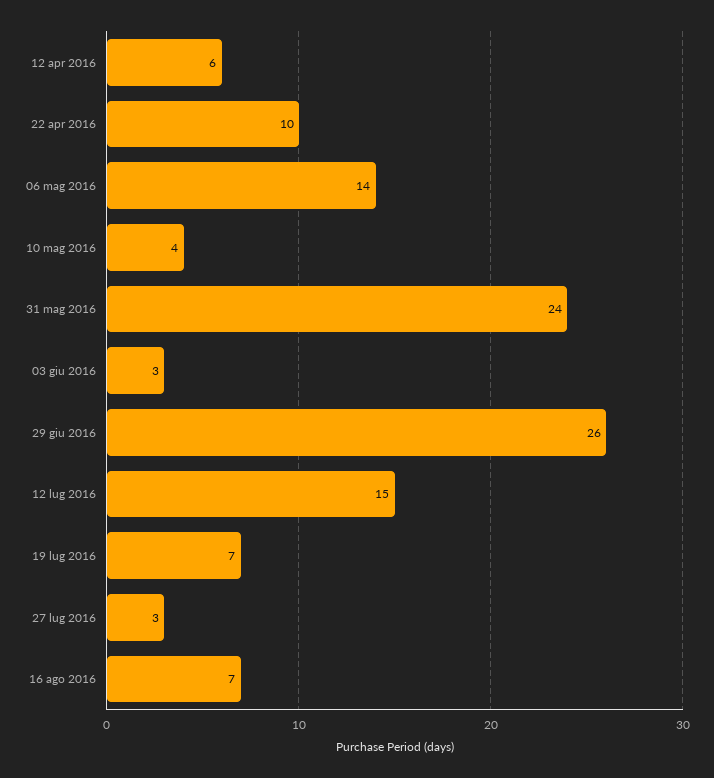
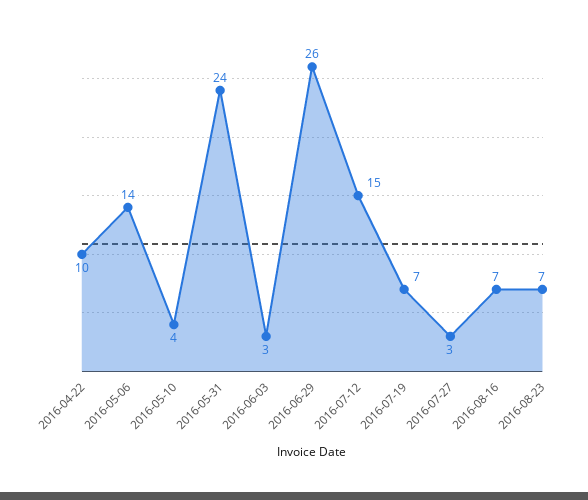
12 apr 2016: 6 -> none
2016-08-23: none -> 7

